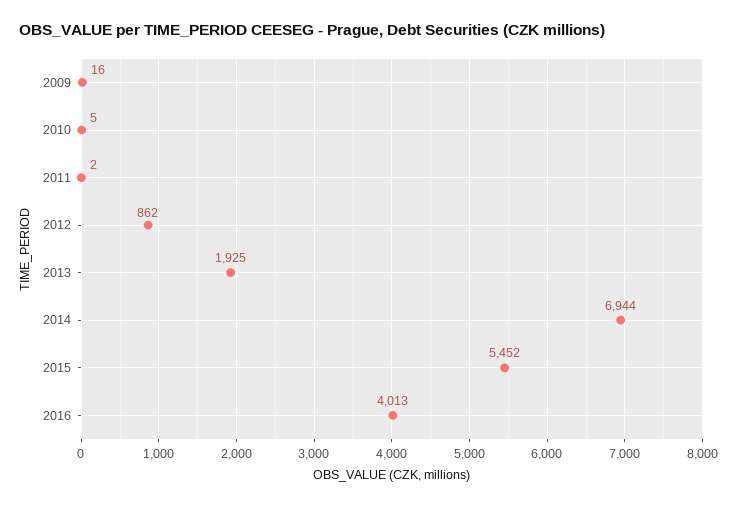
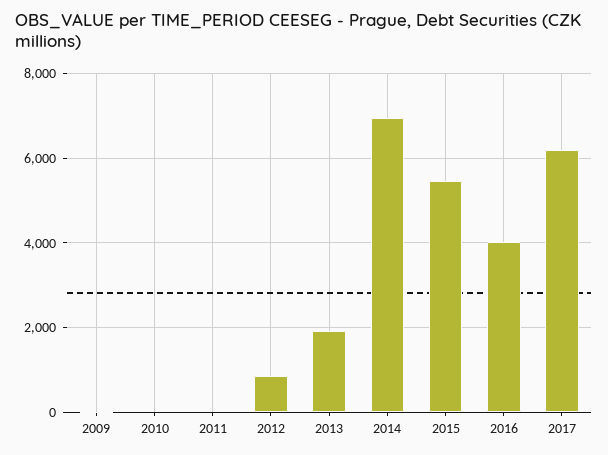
2017: none -> 6200

